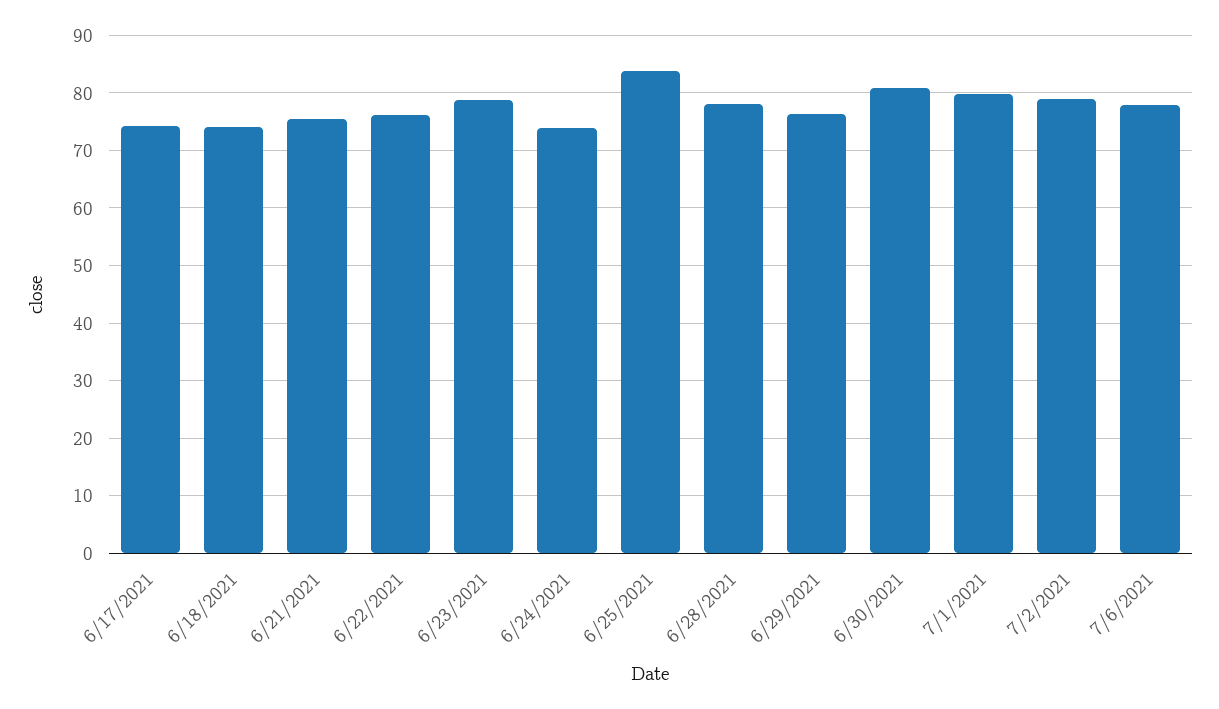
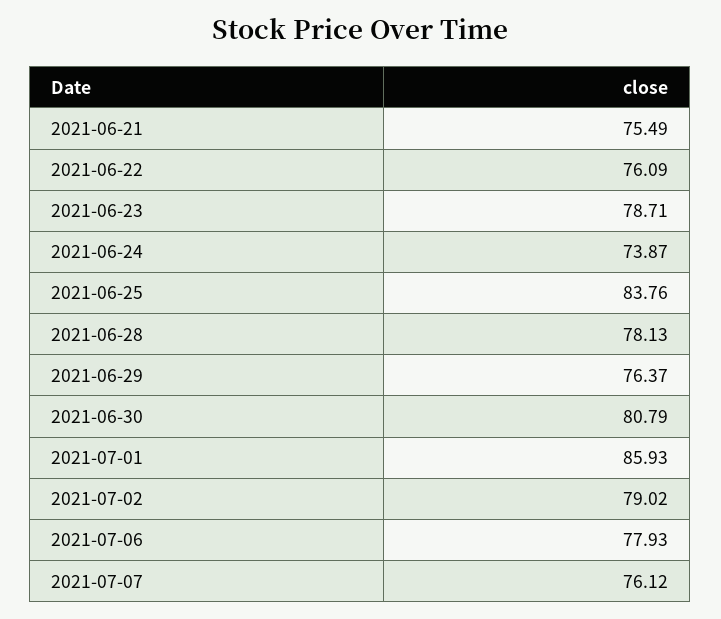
6/17/2021: 74 -> none
6/18/2021: 74 -> none
7/1/2021: 80 -> 85.93
2021-07-07: none -> 76.12

